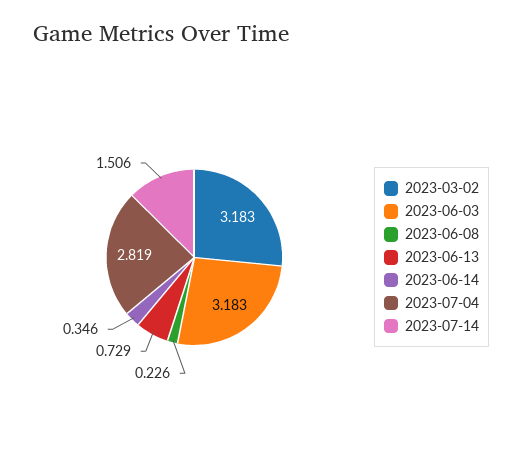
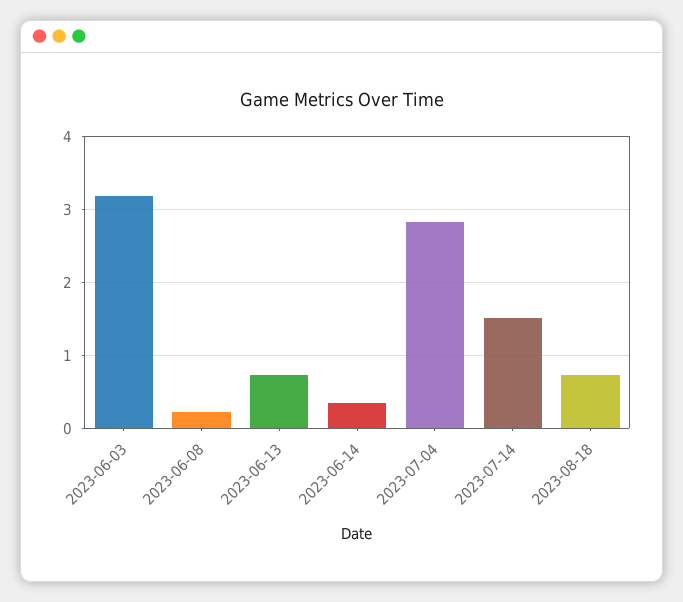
2023-03-02: 3.183 -> none
2023-08-18: none -> 0.7

